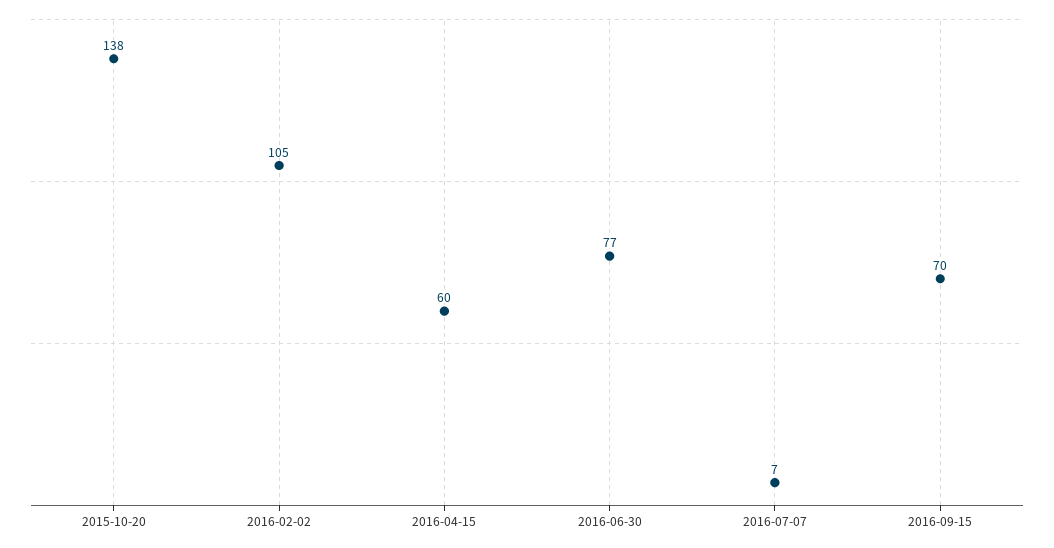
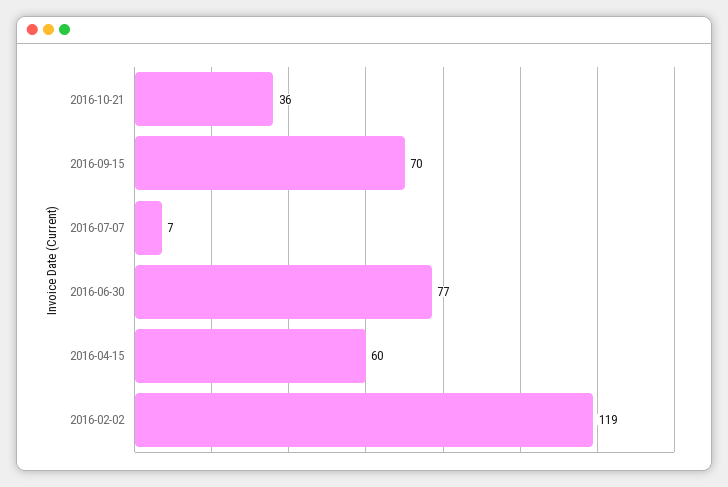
2015-10-20: 138 -> none
2016-02-02: 105 -> 119
2016-10-21: none -> 36

